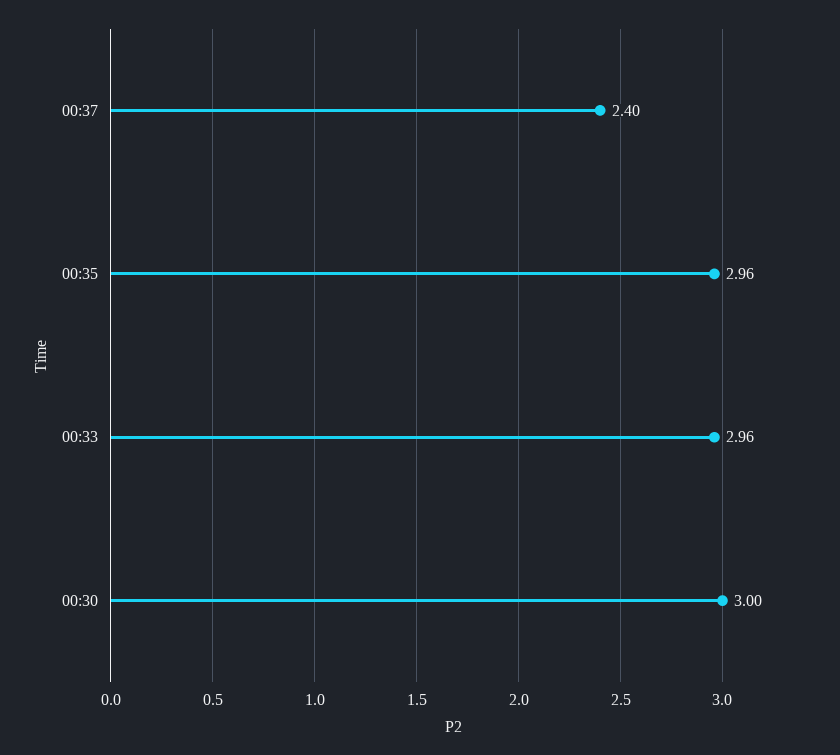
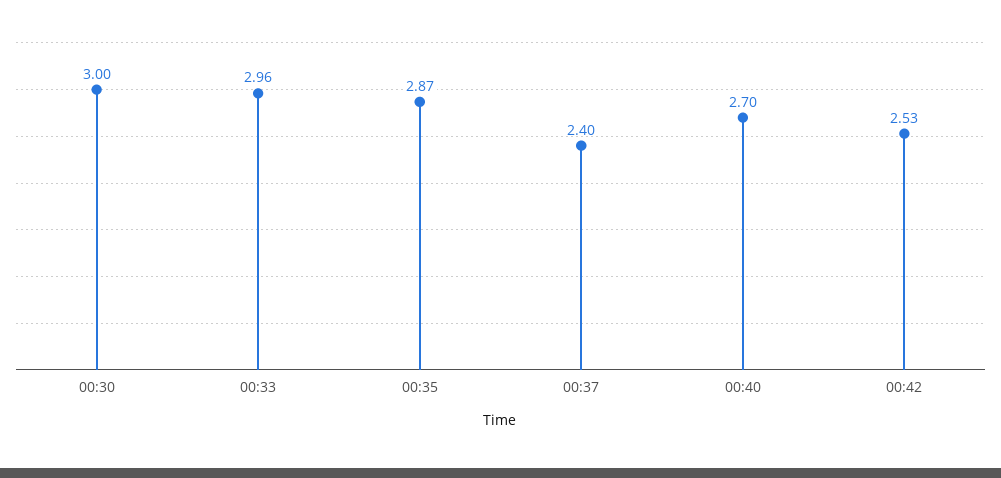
00:35: 2.96 -> 2.87
00:40: none -> 2.7
00:42: none -> 2.53

